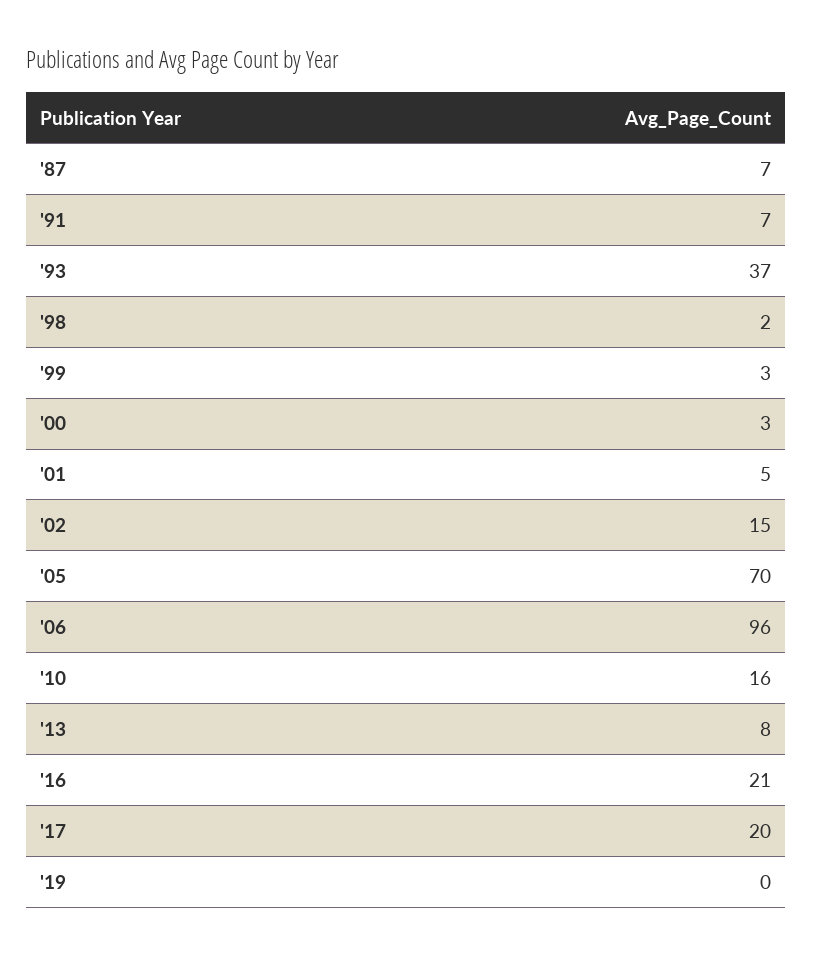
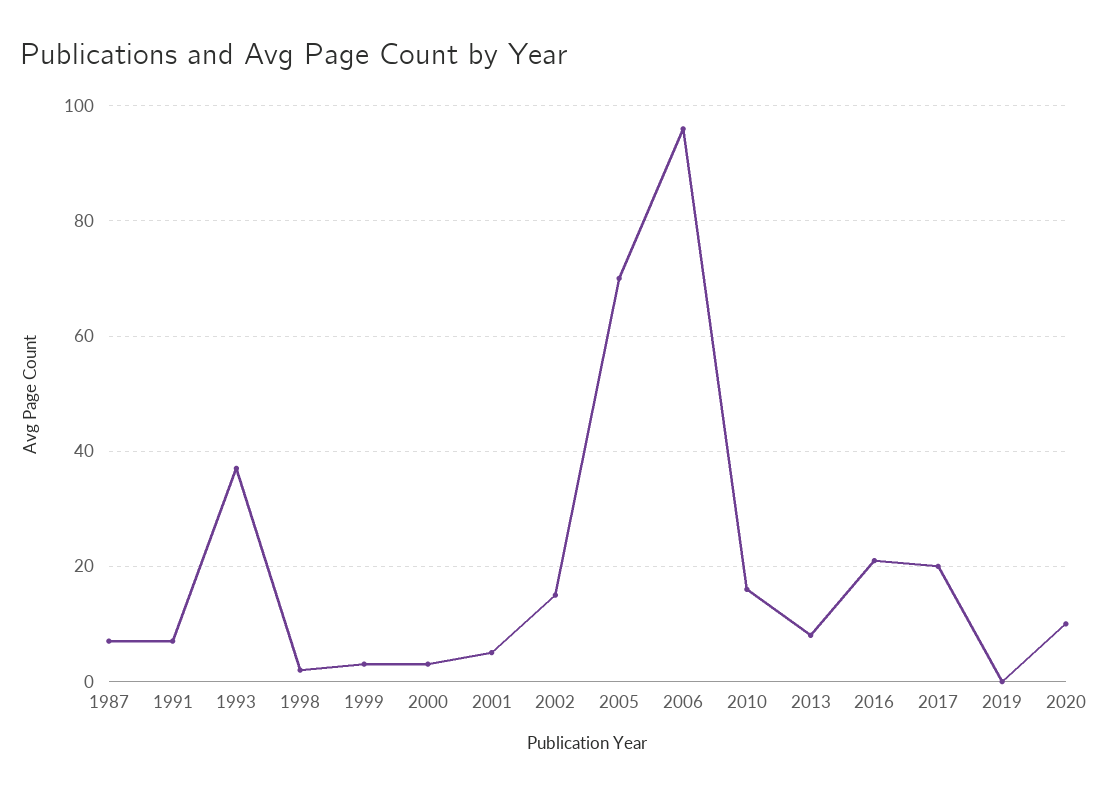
2020: none -> 10

